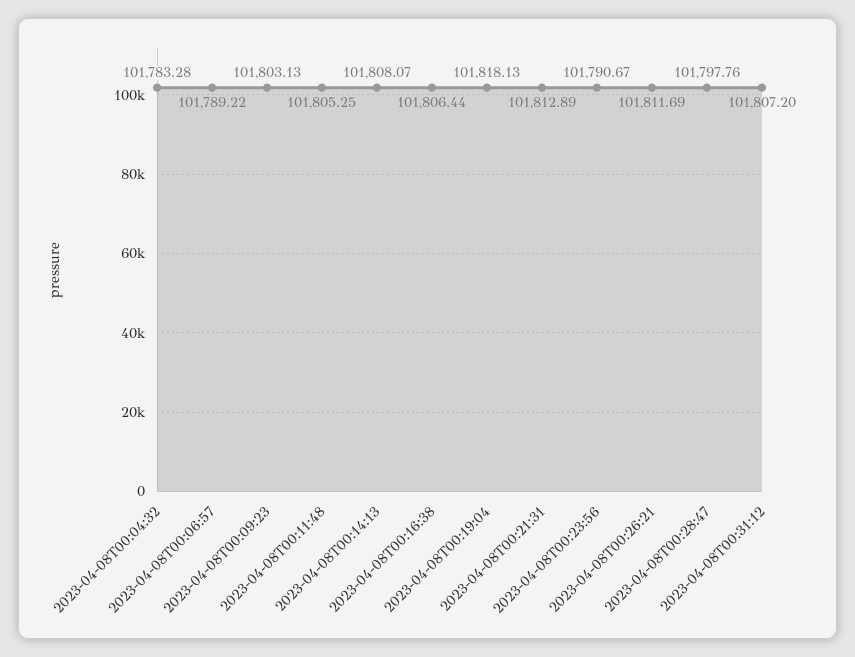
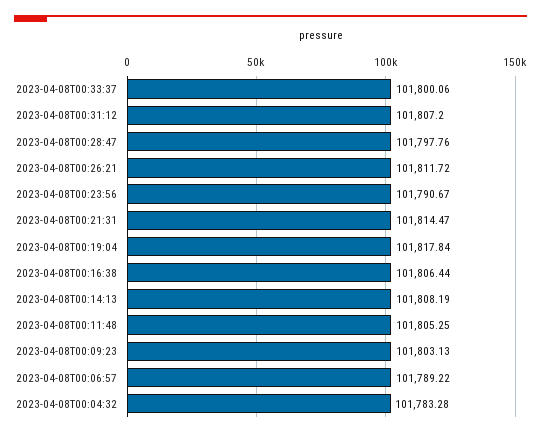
2023-04-08T00:14:13: 101808.07 -> 101808.19
2023-04-08T00:19:04: 101818.13 -> 101817.84
2023-04-08T00:21:31: 101812.89 -> 101814.47
2023-04-08T00:26:21: 101811.69 -> 101811.72
2023-04-08T00:33:37: none -> 101800.06

